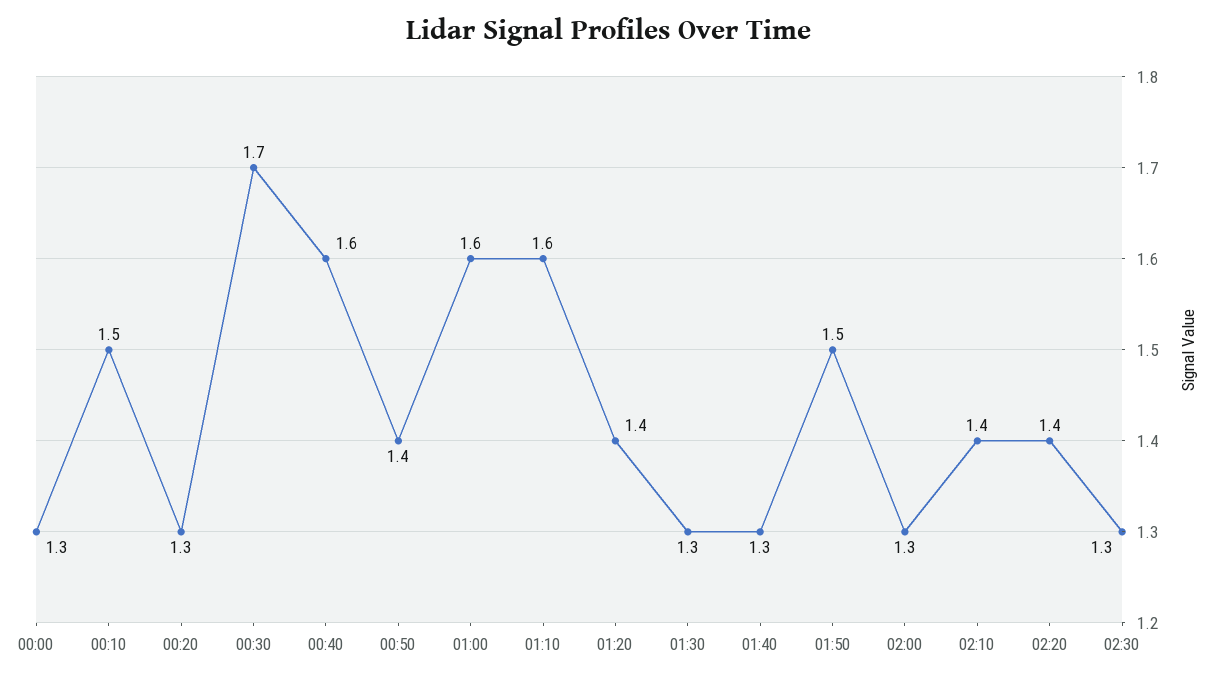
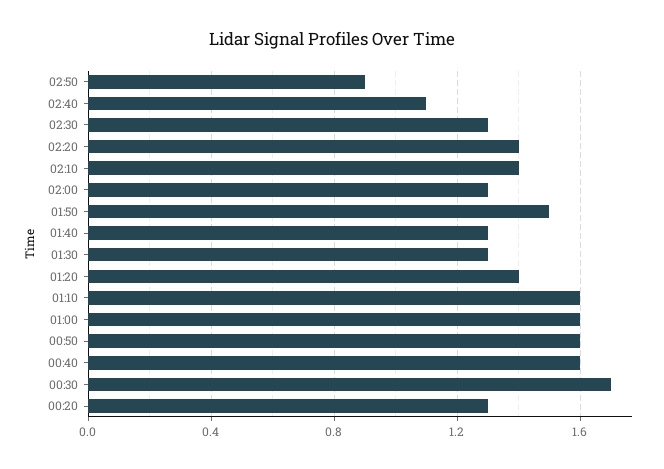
00:00: 1.3 -> none
00:10: 1.5 -> none
00:50: 1.4 -> 1.6
02:50: none -> 0.9
02:40: none -> 1.1

